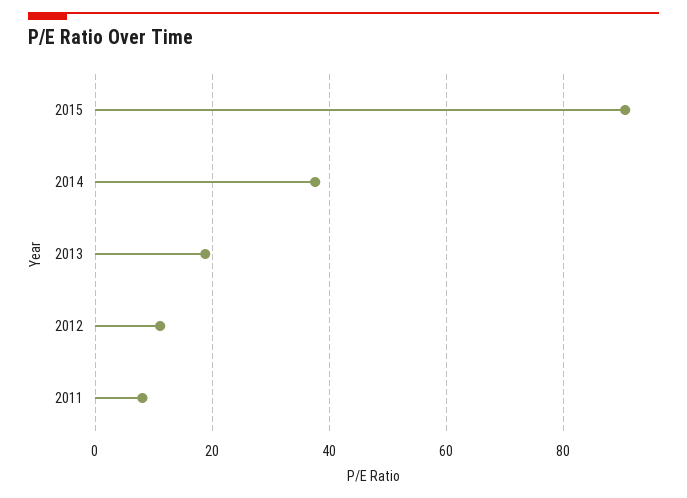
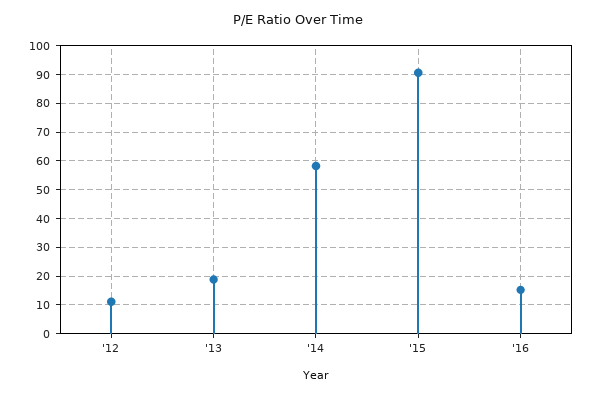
2014: 38 -> 57.5
2011: 8 -> none
'16: none -> 15

